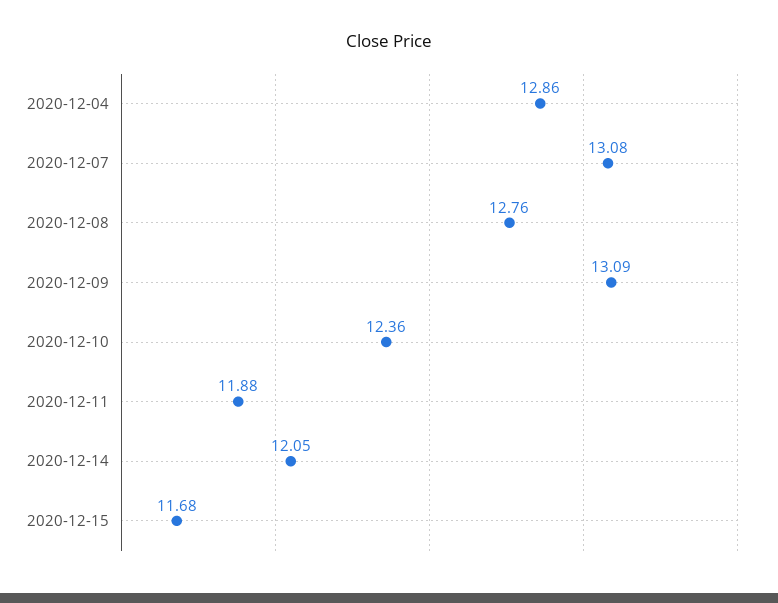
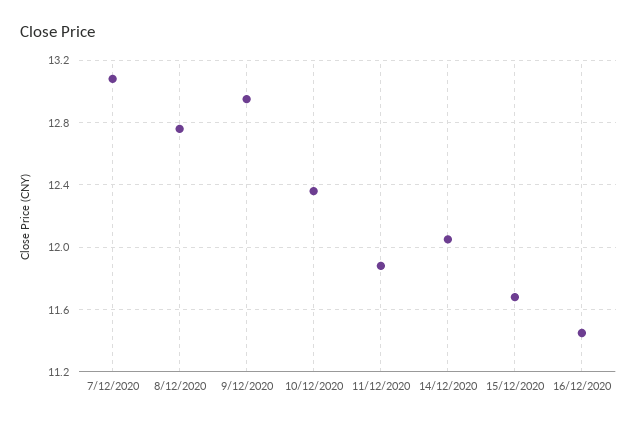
2020-12-04: 12.86 -> none
2020-12-09: 13.09 -> 12.95
16/12/2020: none -> 11.45

